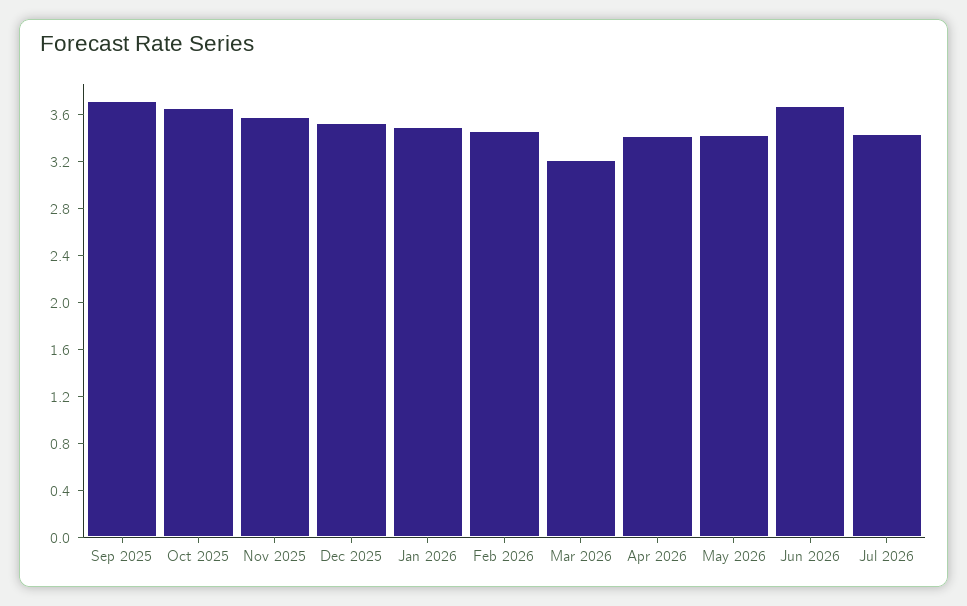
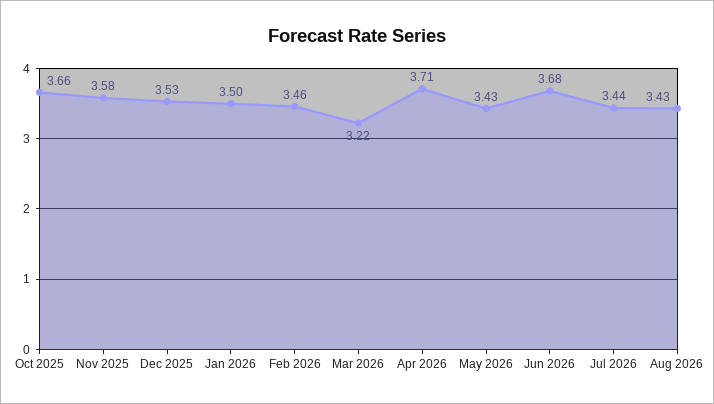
Sep 2025: 3.7 -> none
Apr 2026: 3.4 -> 3.71
Aug 2026: none -> 3.43

